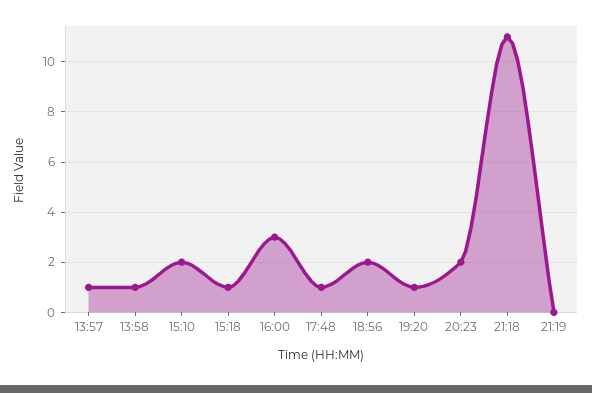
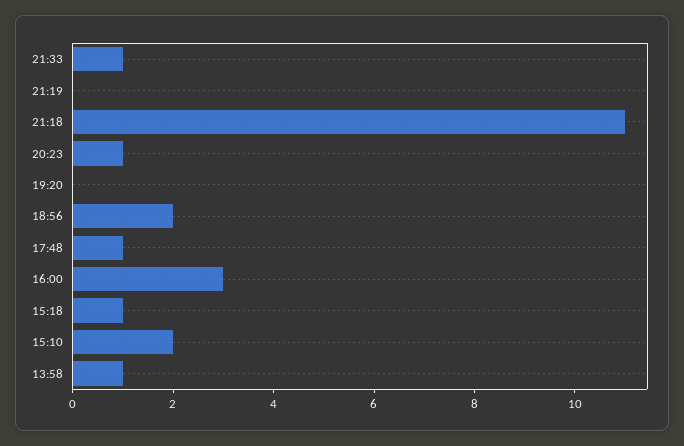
13:57: 1 -> none
19:20: 1 -> 0
20:23: 2 -> 1
21:33: none -> 1

